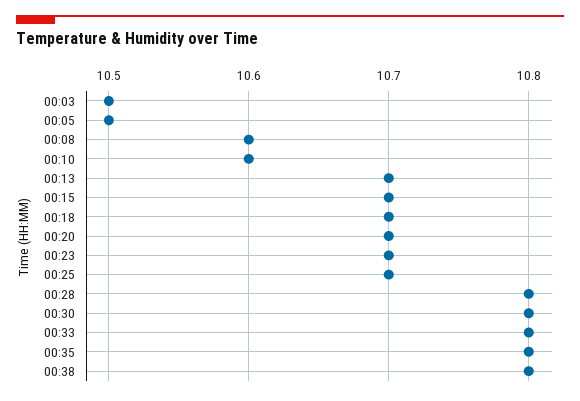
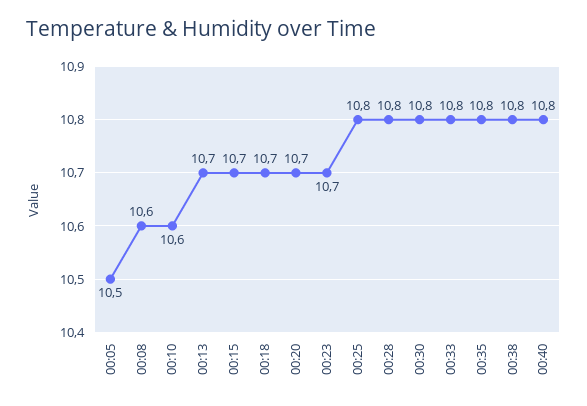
00:03: 10.5 -> none
00:25: 10.7 -> 10.8
00:40: none -> 10.8

